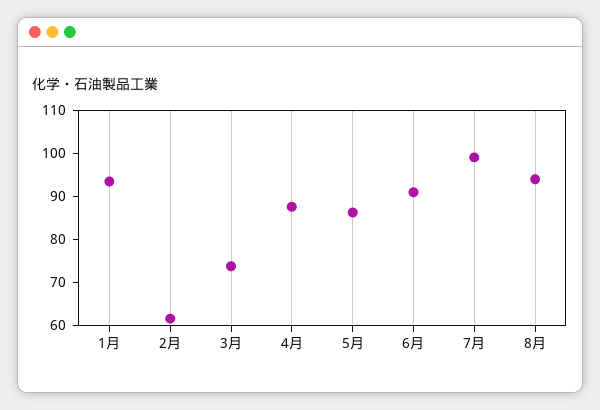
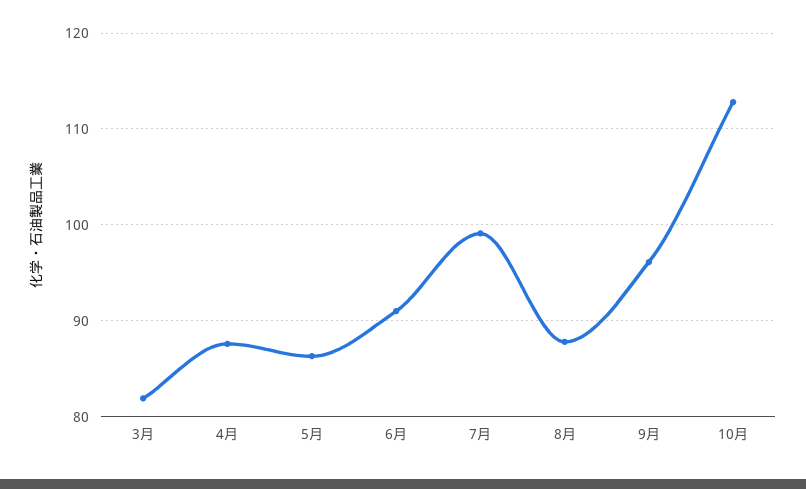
1月: 94 -> none
2月: 62 -> none
3月: 74 -> 82
8月: 94 -> 88
9月: none -> 96
10月: none -> 113

